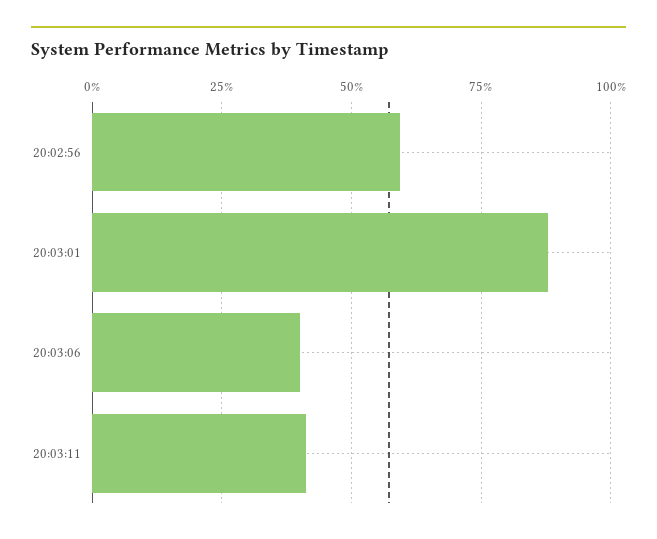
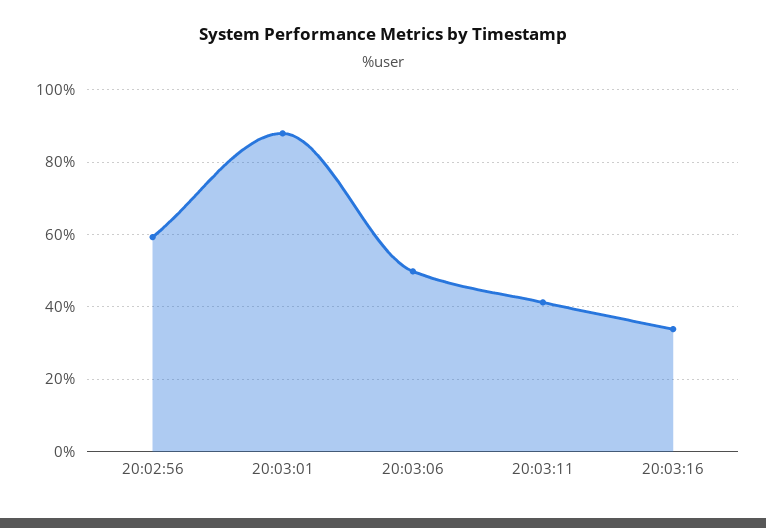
20:03:06: 40 -> 50
20:03:16: none -> 34

